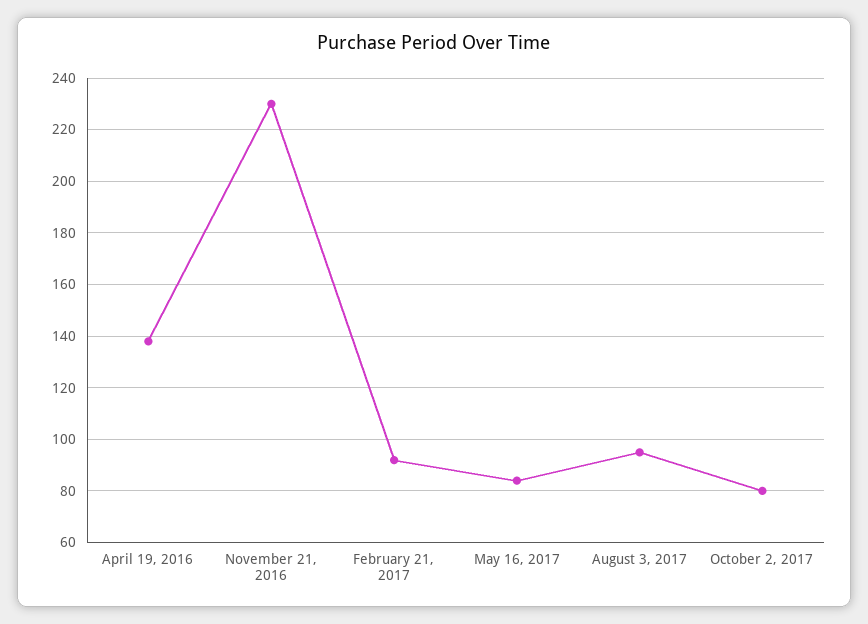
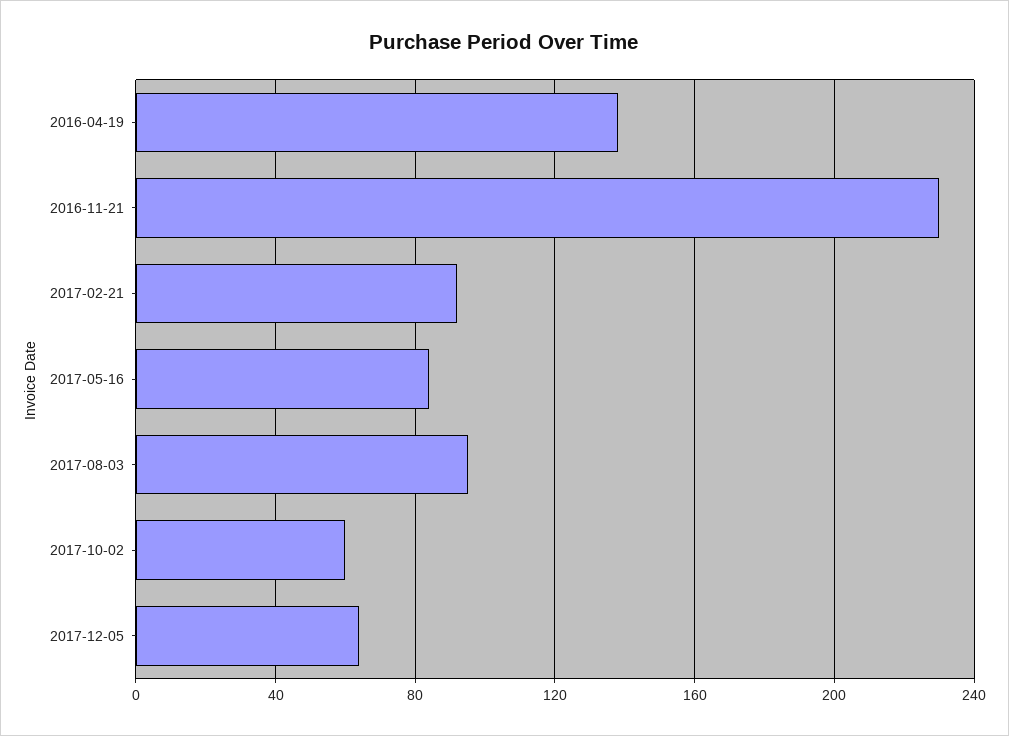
October 2, 2017: 80 -> 60
2017-12-05: none -> 65

